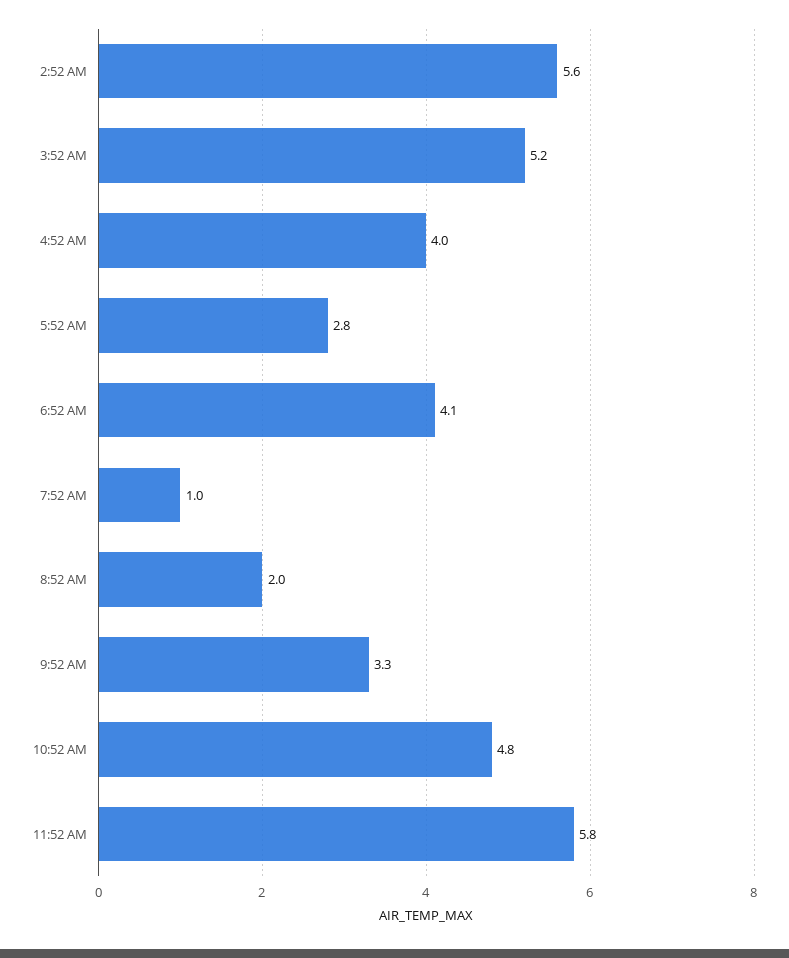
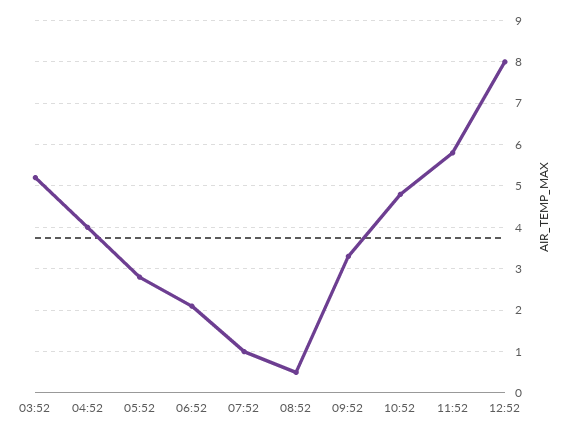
2:52 AM: 5.6 -> none
6:52 AM: 4.1 -> 2
8:52 AM: 2 -> 0.5
12:52: none -> 8

